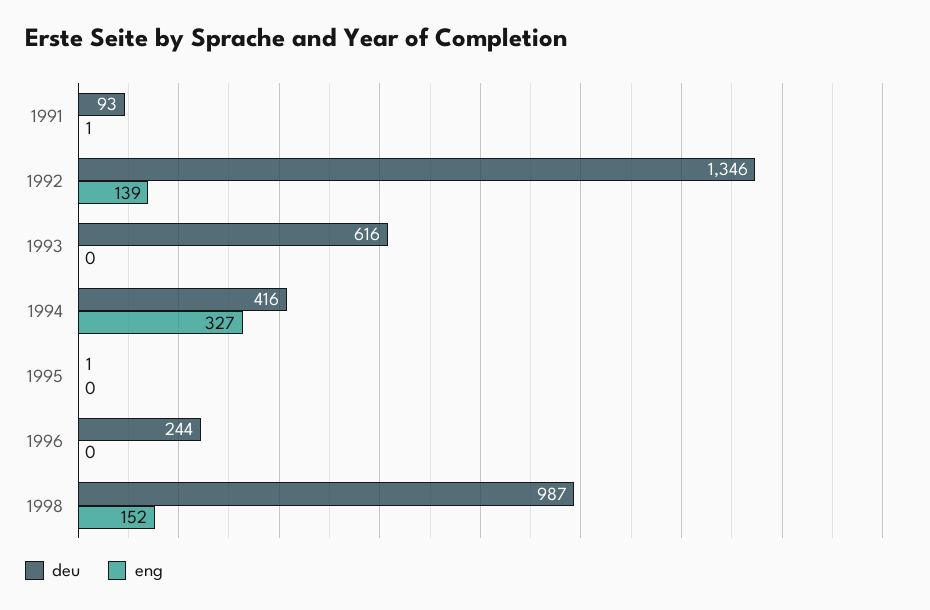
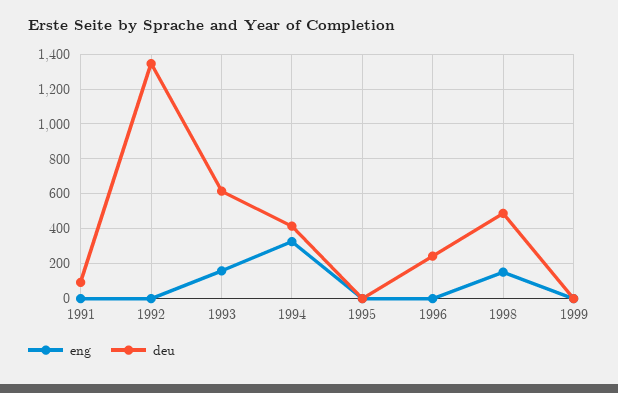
eng, 1992: 139 -> 0
eng, 1993: 0 -> 150
deu, 1998: 987 -> 500
eng, 1999: none -> 0
deu, 1999: none -> 0

